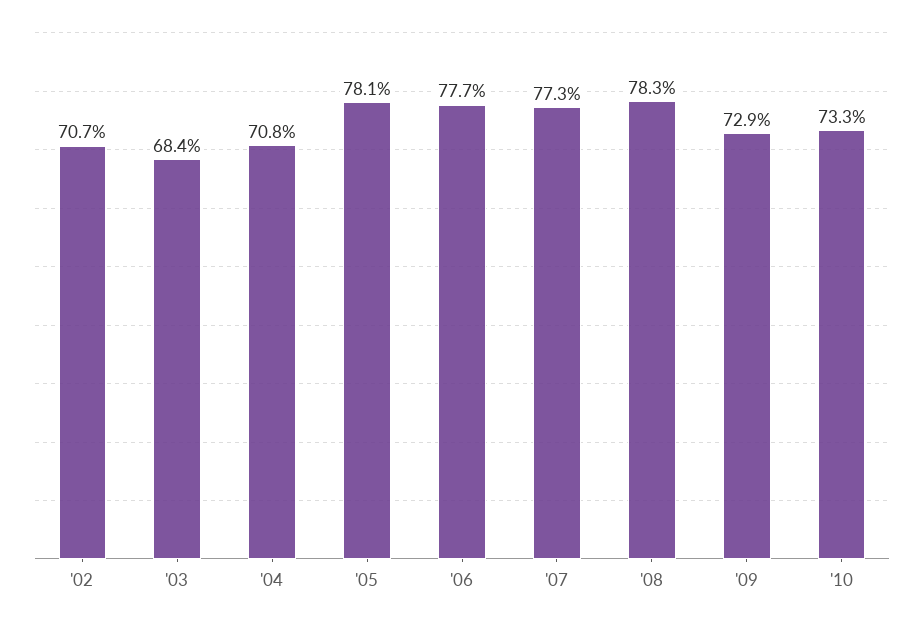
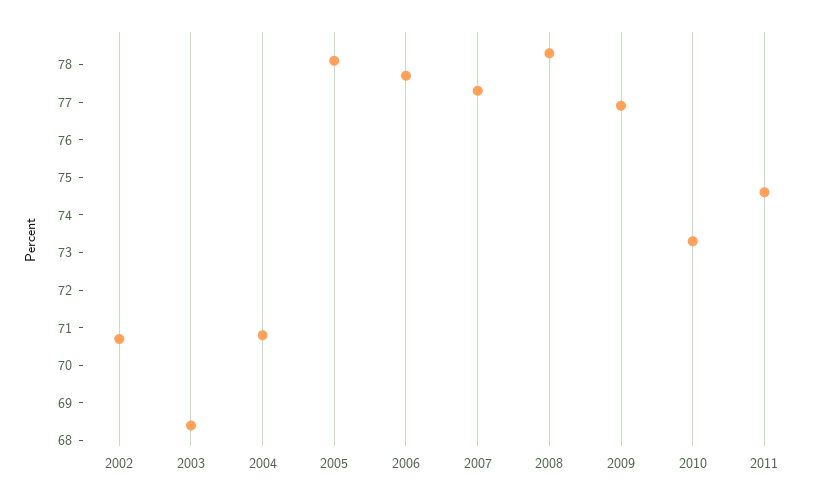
'09: 72.9 -> 77
2011: none -> 74.5

